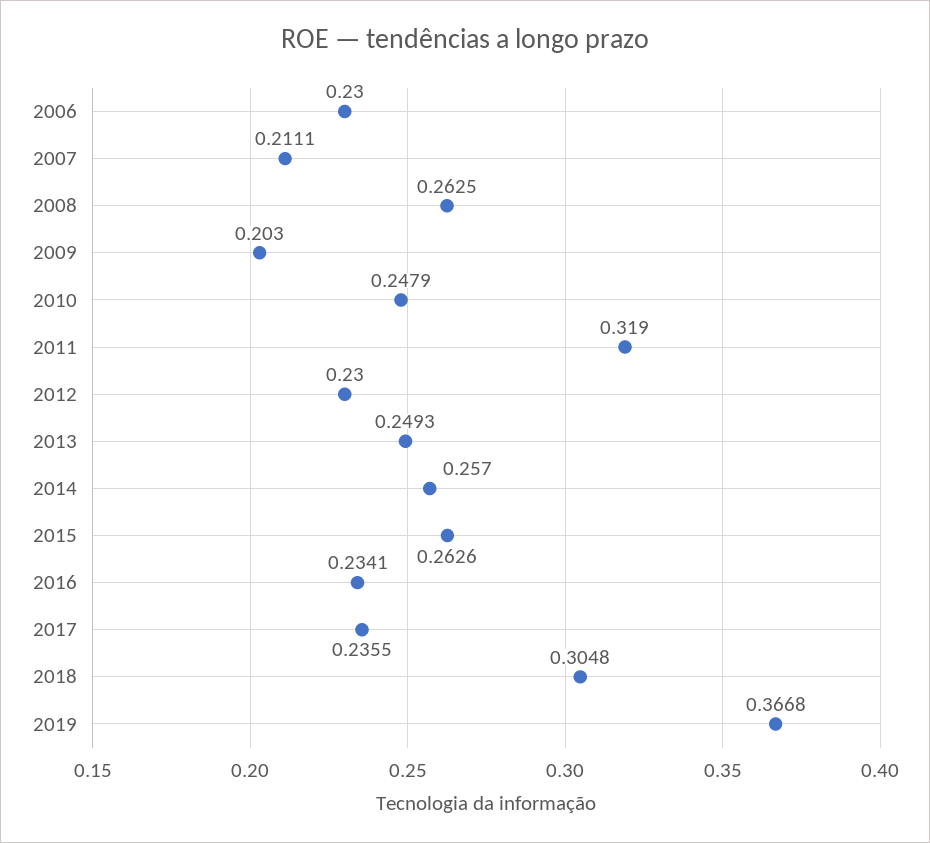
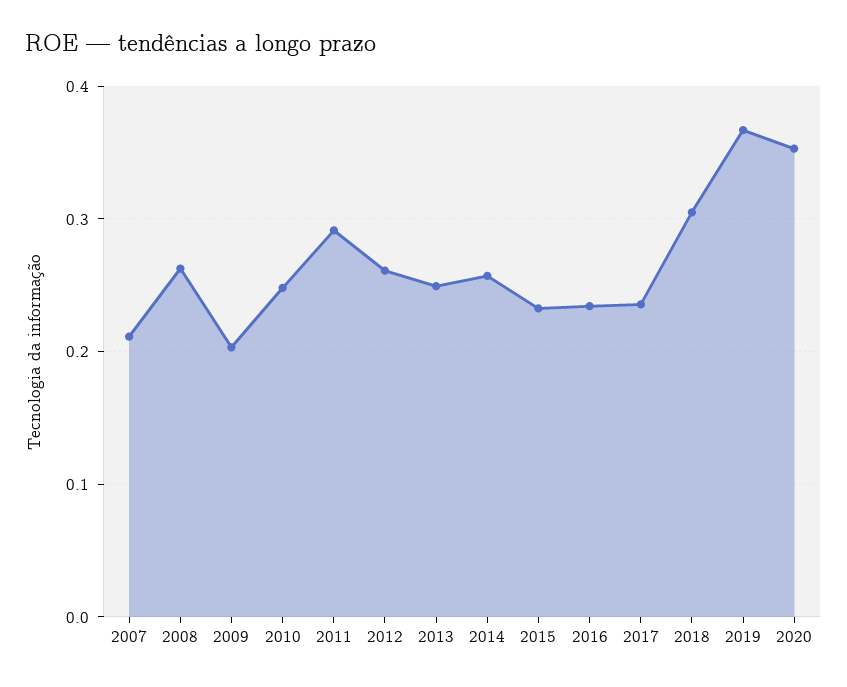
2006: 0.23 -> none
2011: 0.319 -> 0.29
2012: 0.23 -> 0.26
2015: 0.2626 -> 0.23
2020: none -> 0.35

